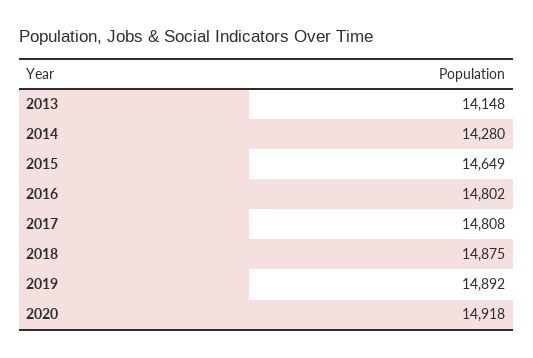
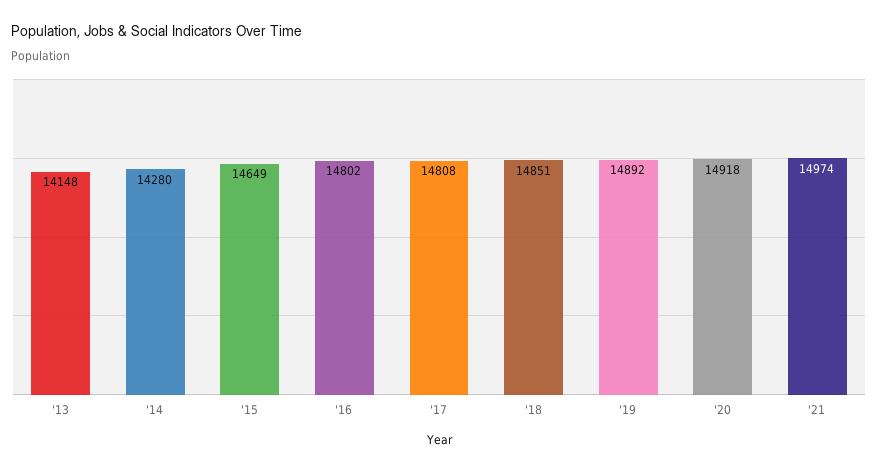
2018: 14875 -> 14851
'21: none -> 14974

